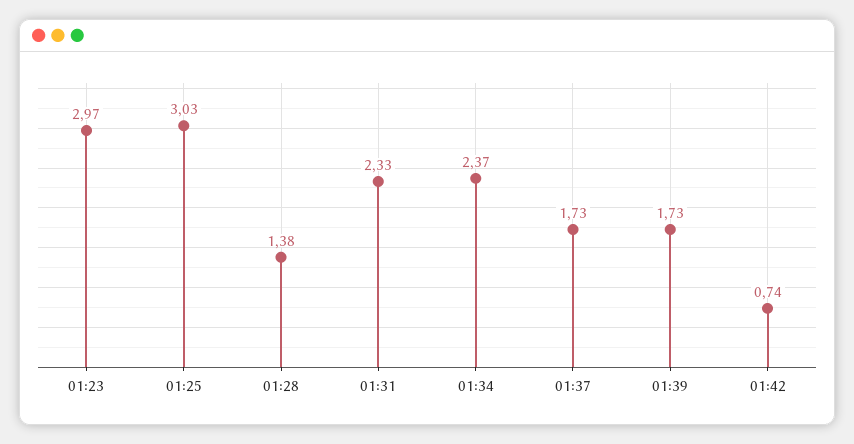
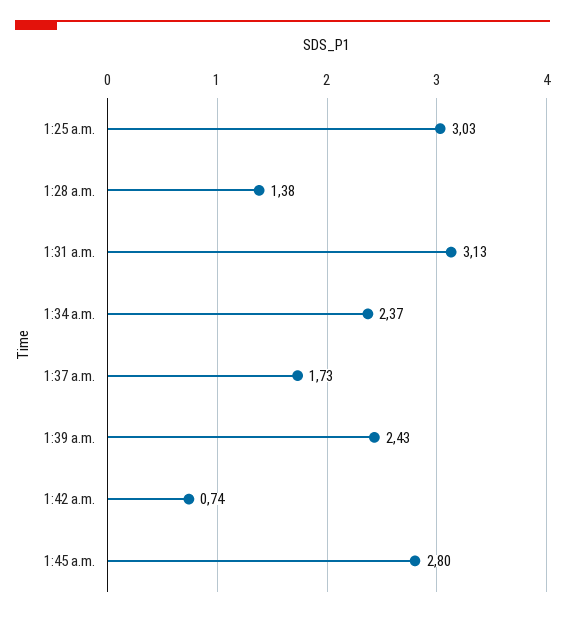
01:23: 2.97 -> none
01:31: 2.33 -> 3.13
01:39: 1.73 -> 2.43
1:45 a.m.: none -> 2.8

